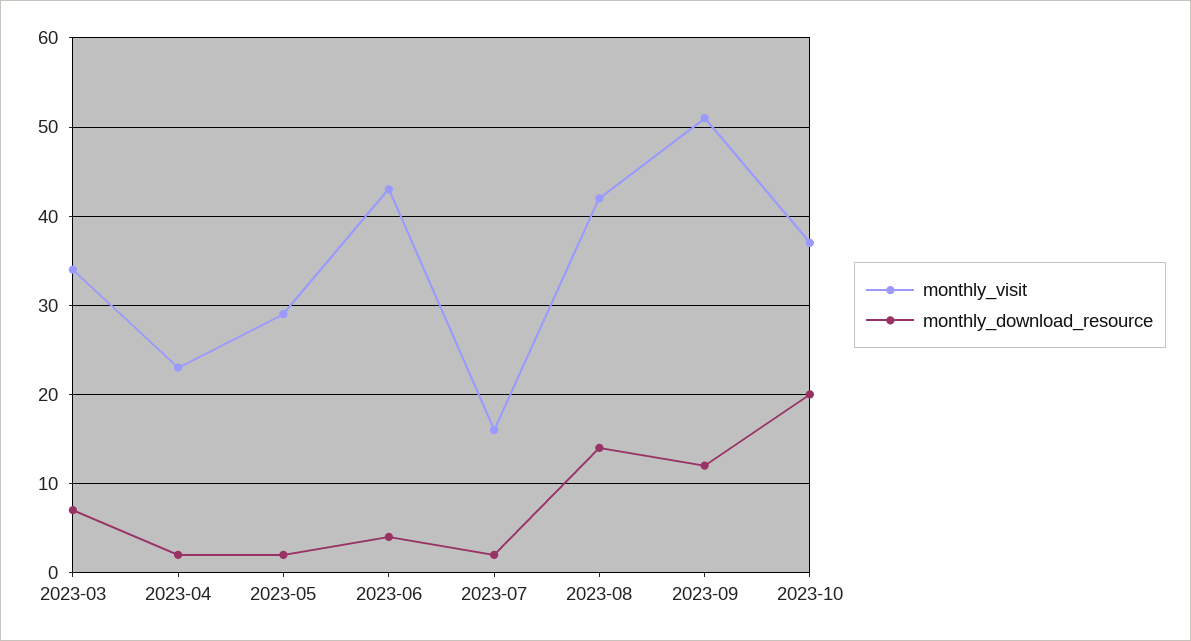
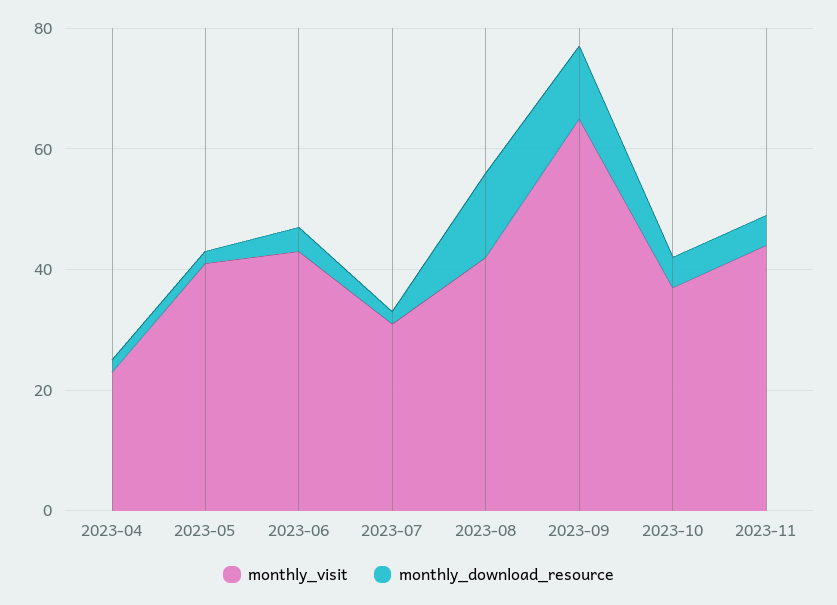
monthly_visit, 2023-03: 34 -> none
monthly_download_resource, 2023-03: 7 -> none
monthly_visit, 2023-05: 29 -> 40
monthly_visit, 2023-07: 16 -> 30
monthly_visit, 2023-09: 51 -> 65
monthly_download_resource, 2023-10: 20 -> 5
monthly_visit, 2023-11: none -> 45
monthly_download_resource, 2023-11: none -> 5

